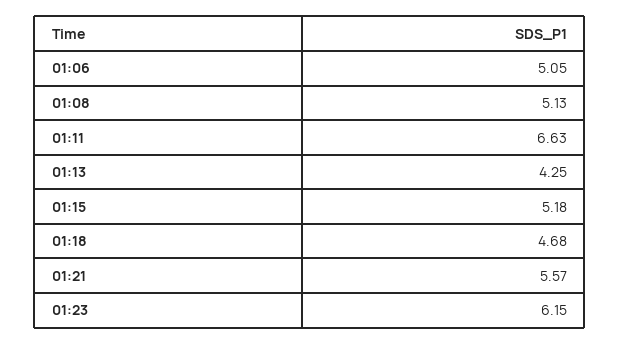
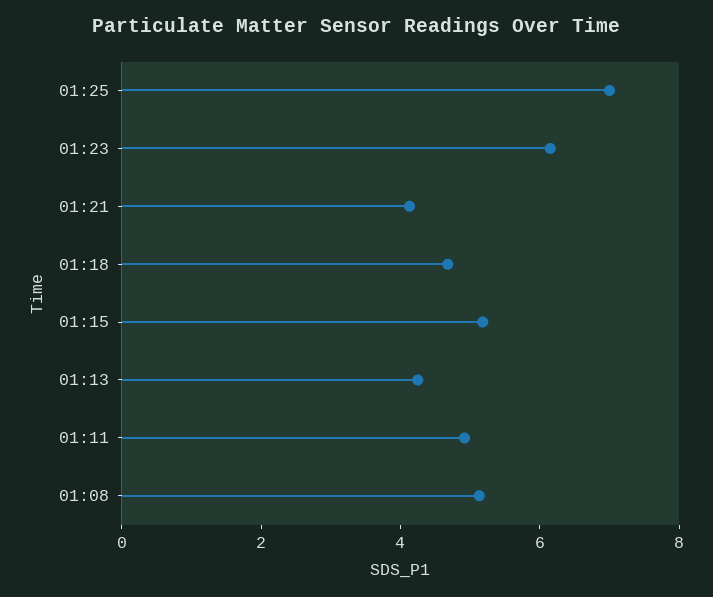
01:06: 5.05 -> none
01:11: 6.63 -> 5
01:21: 5.57 -> 4
01:25: none -> 7

